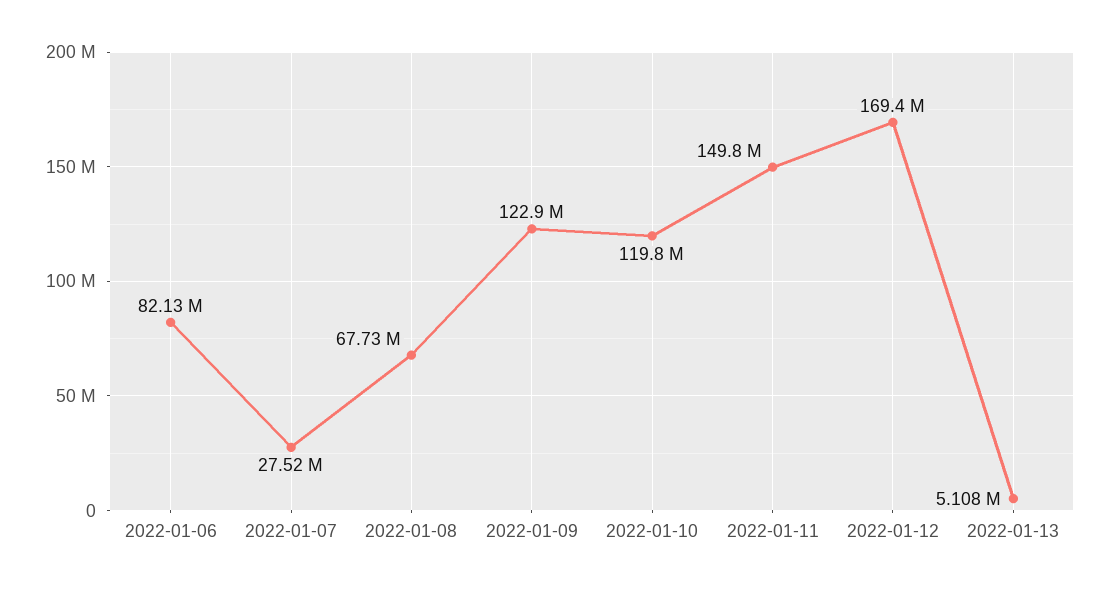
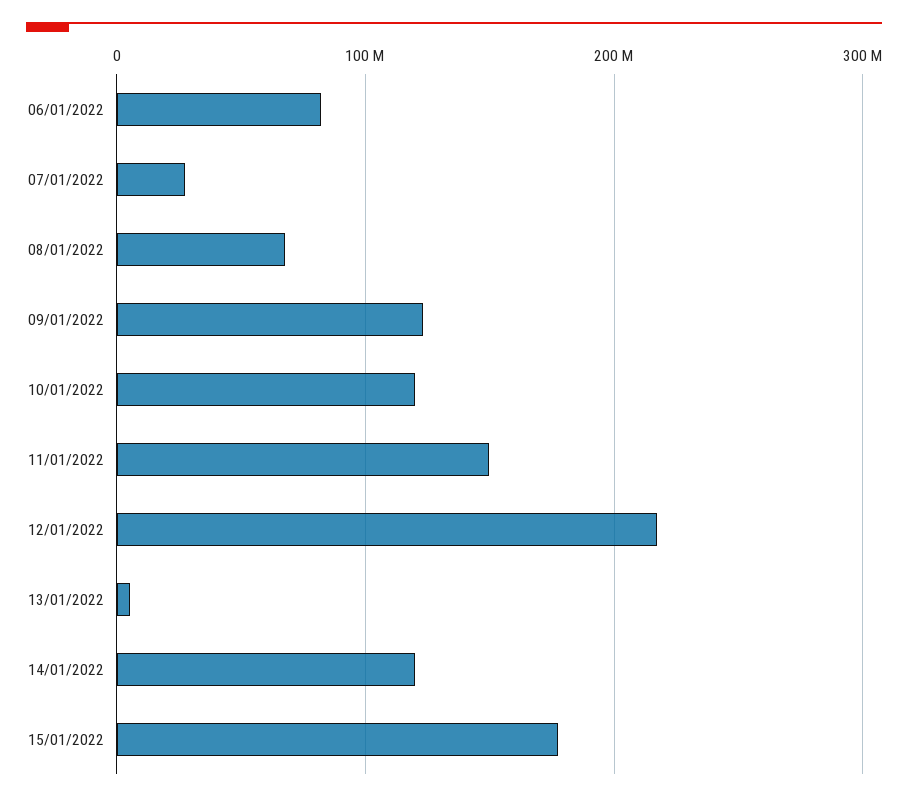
2022-01-12: 169400000 -> 220000000
14/01/2022: none -> 120000000
15/01/2022: none -> 180000000

